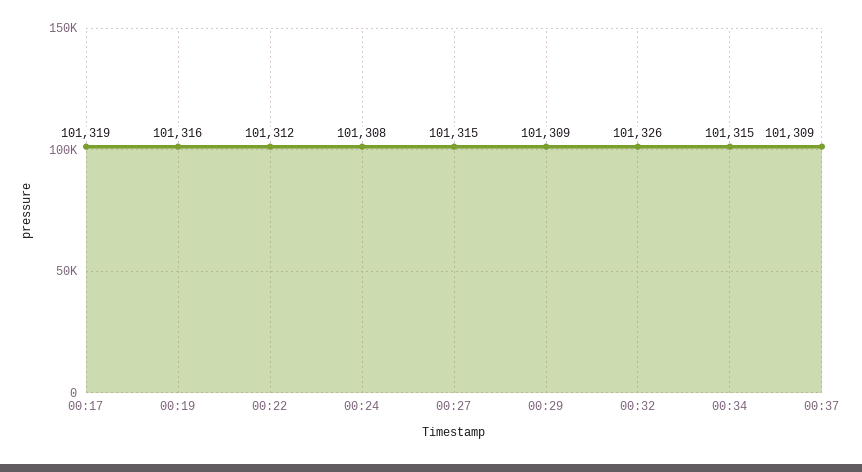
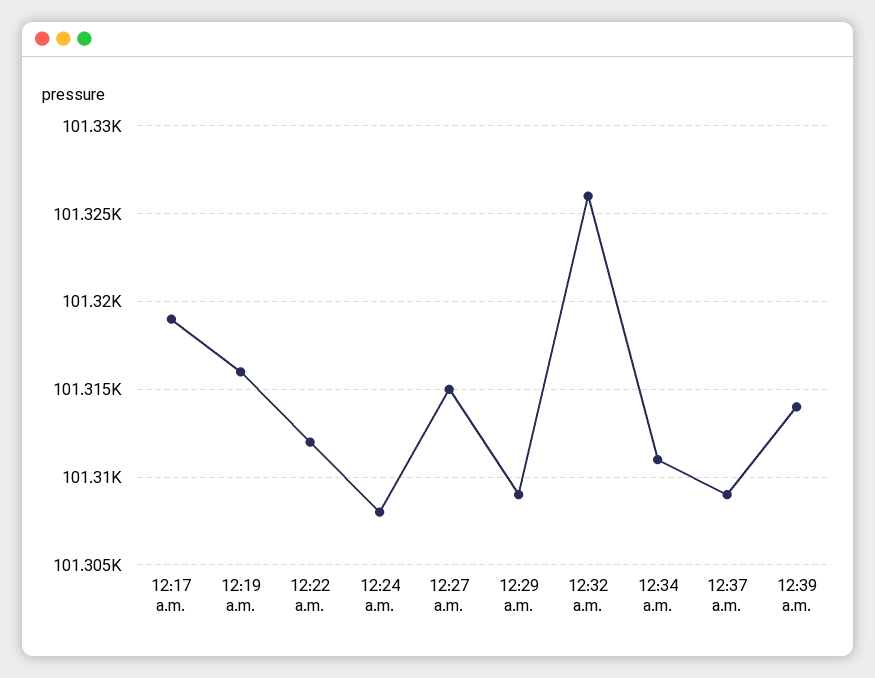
00:34: 101315 -> 101311
12:39 a.m.: none -> 101314

